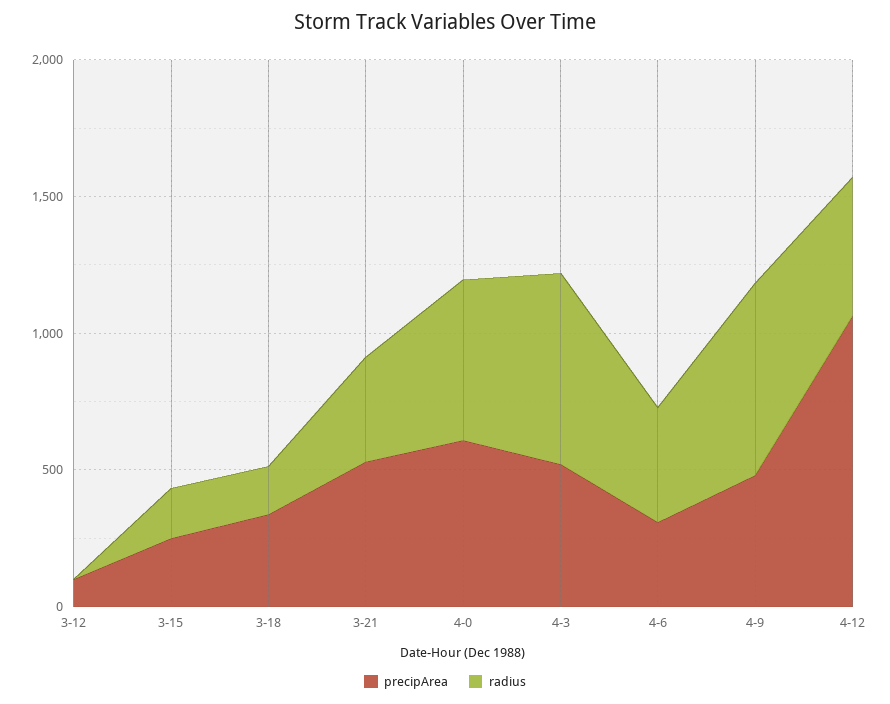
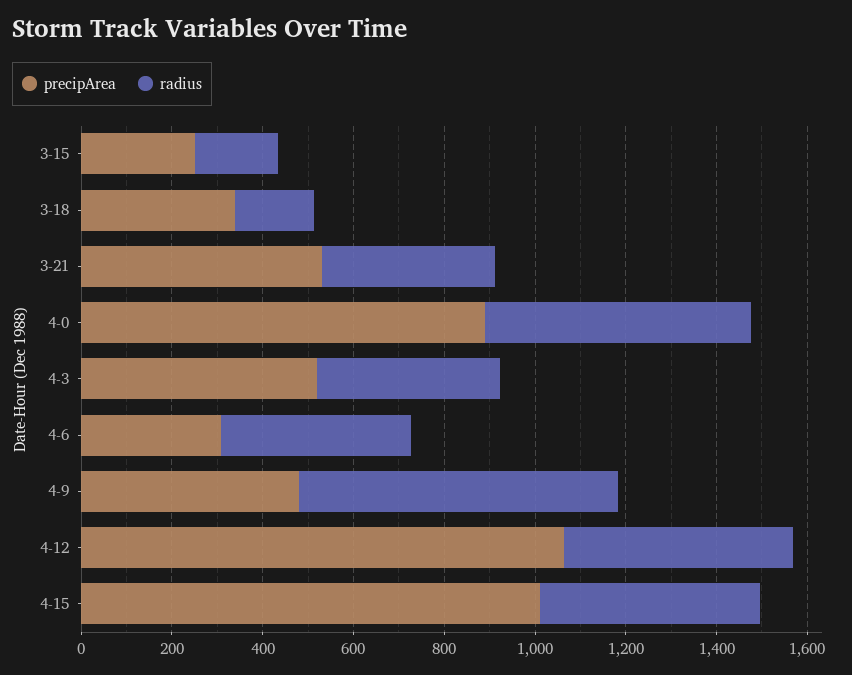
precipArea, 3-12: 100 -> none
radius, 3-12: 0 -> none
precipArea, 4-0: 600 -> 900
radius, 4-3: 700 -> 400
precipArea, 4-15: none -> 1000
radius, 4-15: none -> 500

